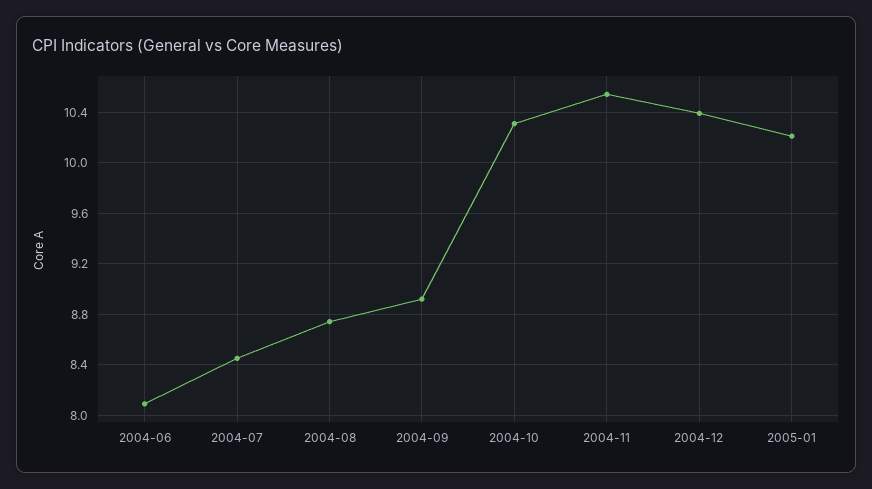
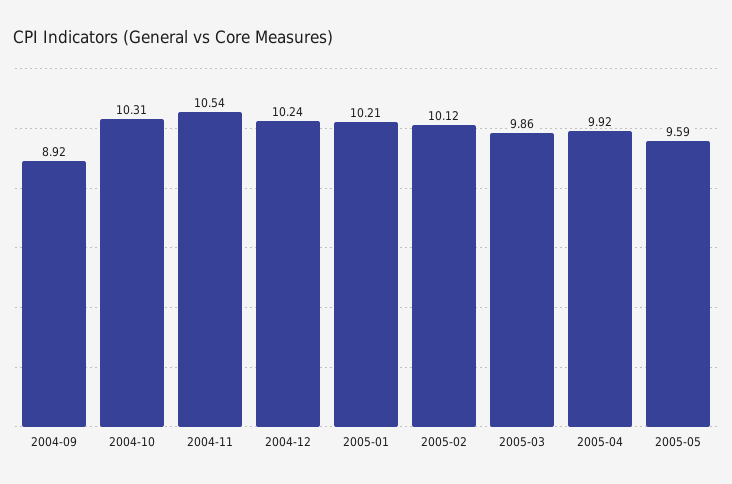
2004-06: 8.1 -> none
2004-07: 8.45 -> none
2004-08: 8.75 -> none
2004-12: 10.4 -> 10.24
2005-02: none -> 10.12
2005-03: none -> 9.86
2005-04: none -> 9.92
2005-05: none -> 9.59

